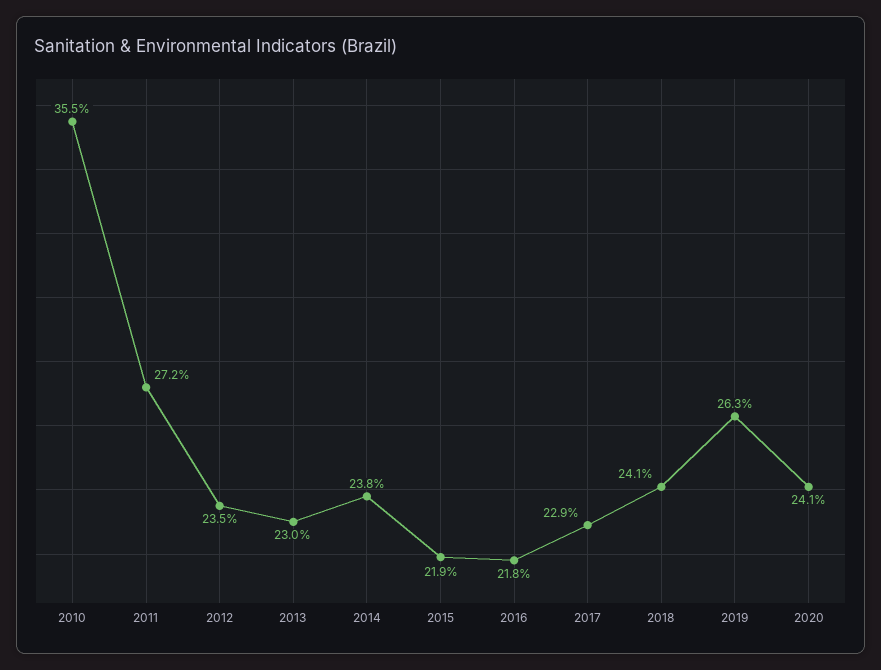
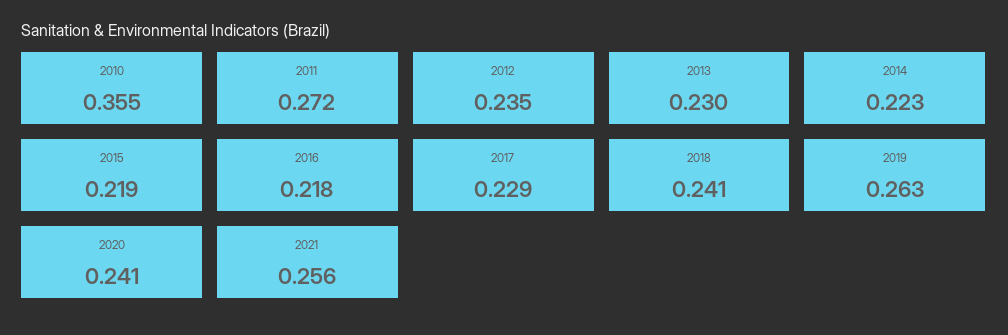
2014: 0.238 -> 0.223
2021: none -> 0.256

